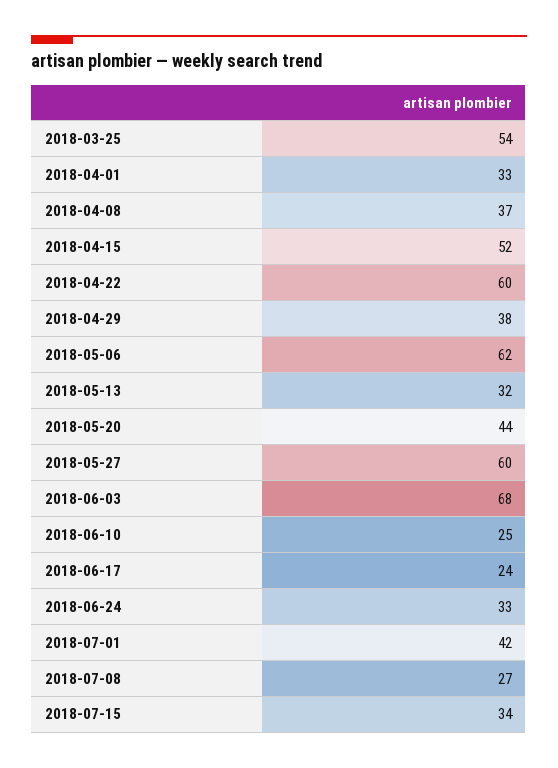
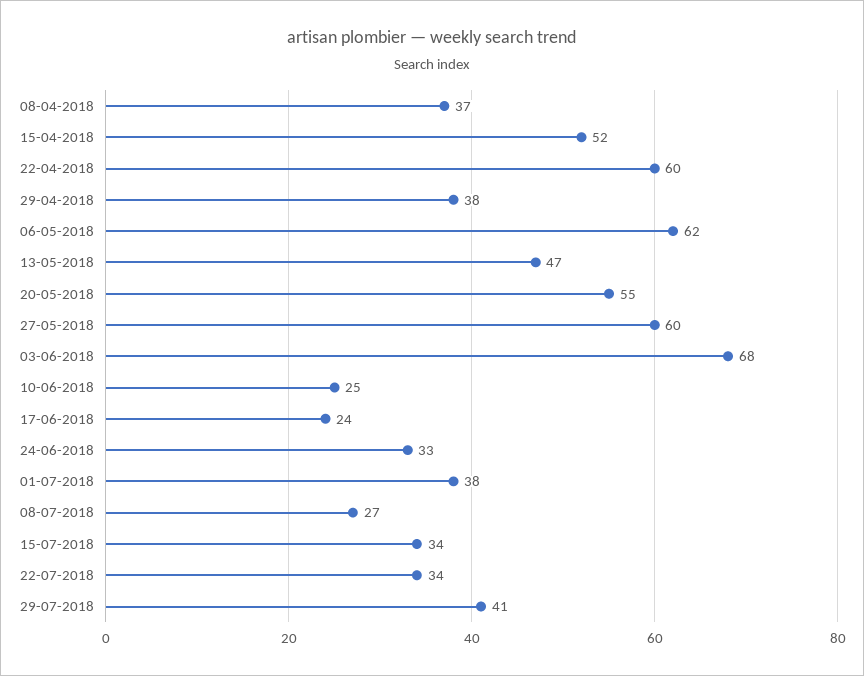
2018-03-25: 54 -> none
2018-04-01: 33 -> none
2018-05-13: 32 -> 47
2018-05-20: 44 -> 55
2018-07-01: 42 -> 38
22-07-2018: none -> 34
29-07-2018: none -> 41

